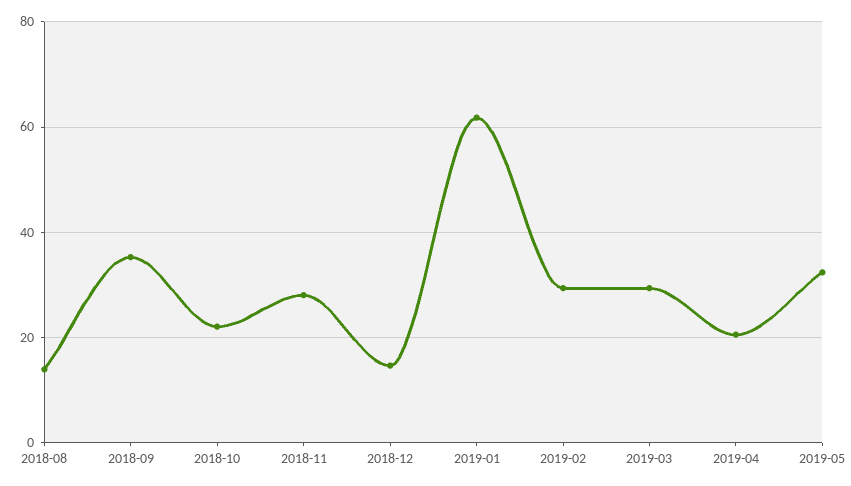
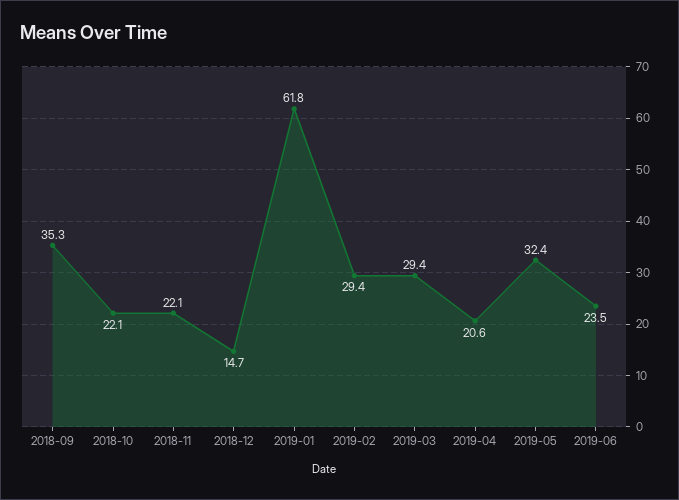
2018-08: 14 -> none
2018-11: 28 -> 22.1
2019-06: none -> 23.5

